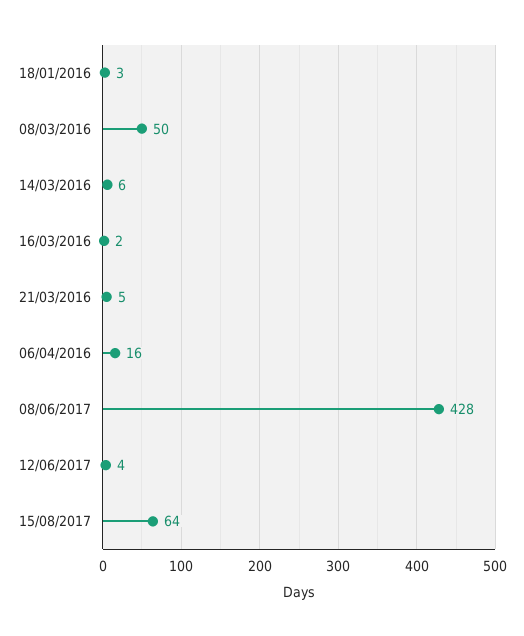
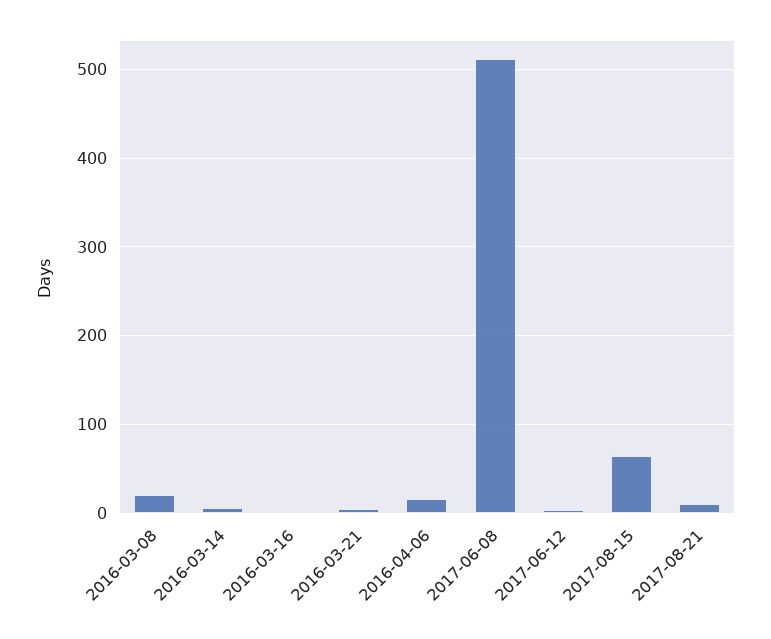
18/01/2016: 3 -> none
08/03/2016: 50 -> 20
08/06/2017: 428 -> 510
2017-08-21: none -> 10

